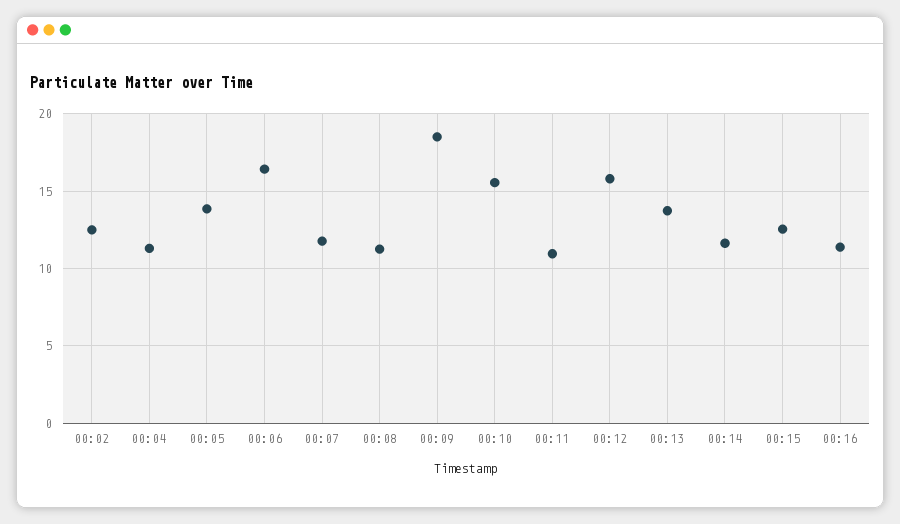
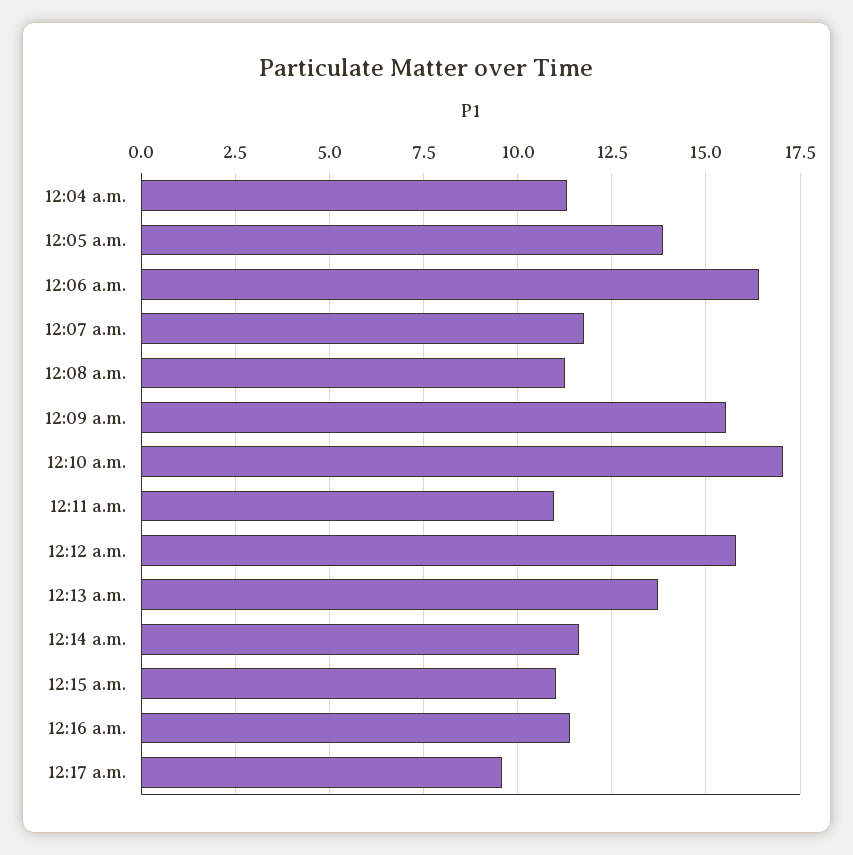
00:02: 12.5 -> none
00:09: 18.5 -> 15.5
00:10: 15.5 -> 17
00:15: 12.5 -> 11
12:17 a.m.: none -> 9.5

